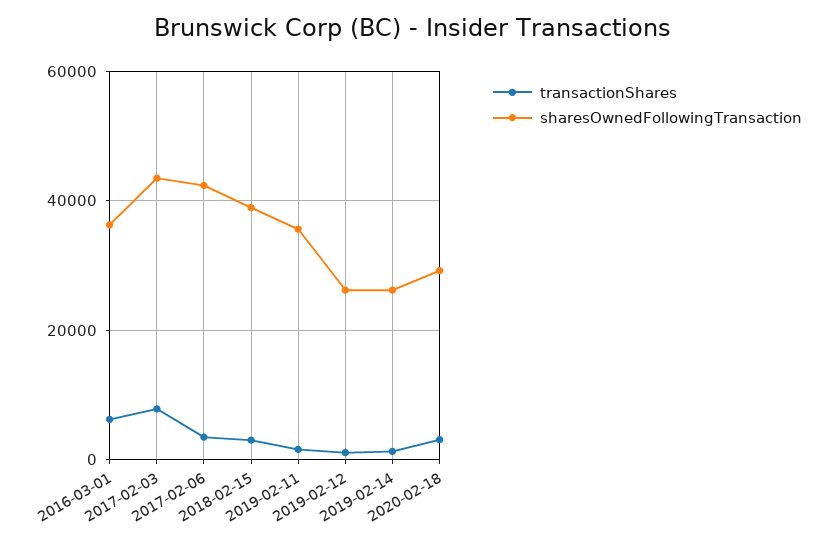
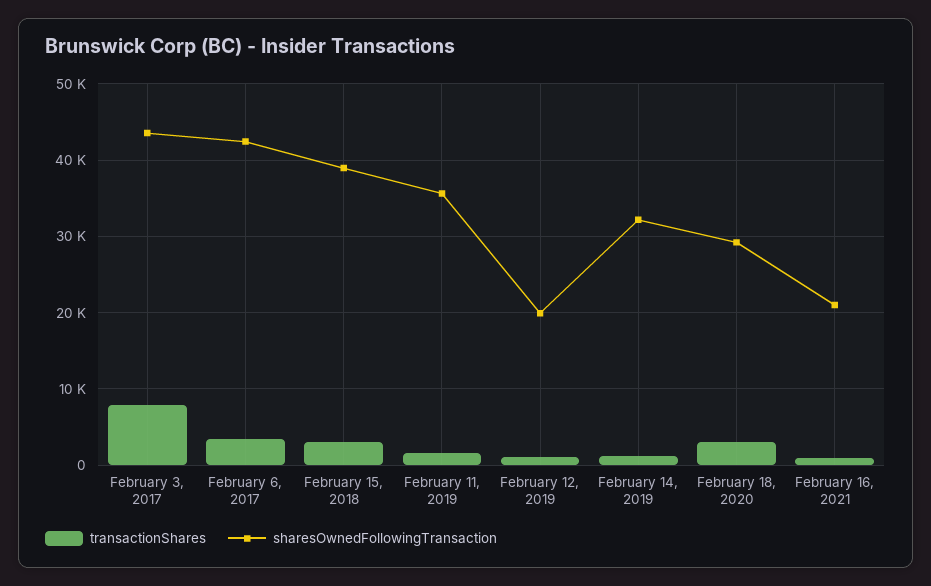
transactionShares, 2016-03-01: 6000 -> none
sharesOwnedFollowingTransaction, 2016-03-01: 36000 -> none
sharesOwnedFollowingTransaction, 2019-02-12: 26000 -> 20000
sharesOwnedFollowingTransaction, 2019-02-14: 26000 -> 32000
transactionShares, February 16, 2021: none -> 1000
sharesOwnedFollowingTransaction, February 16, 2021: none -> 21000

